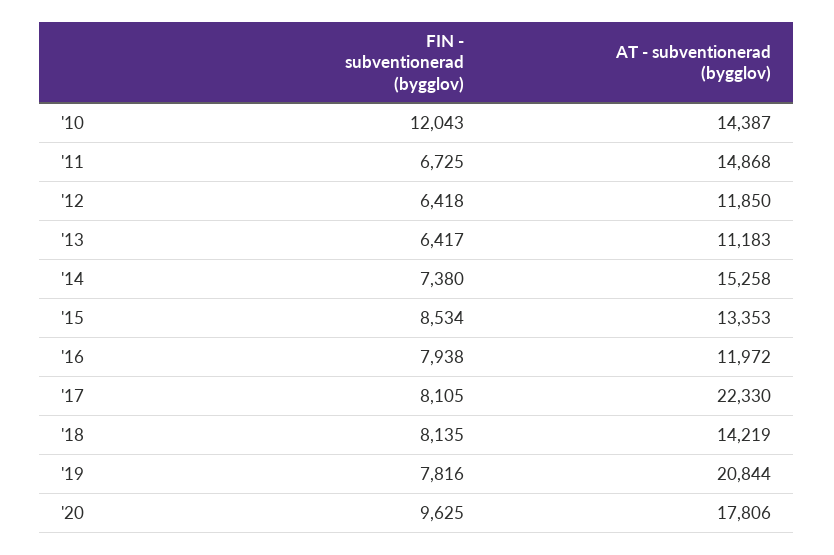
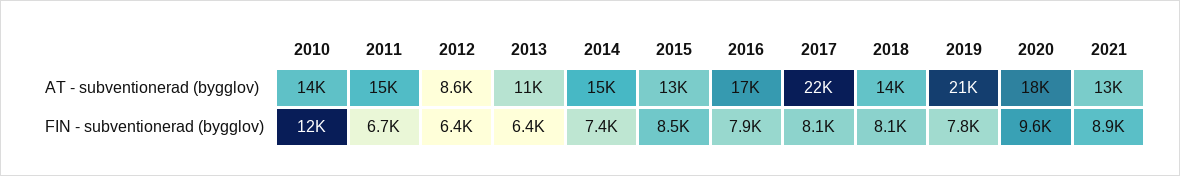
AT - subventionerad (bygglov), '12: 11850 -> 8600
AT - subventionerad (bygglov), '16: 11972 -> 17000
AT - subventionerad (bygglov), 2021: none -> 13000
FIN - subventionerad (bygglov), 2021: none -> 8900

